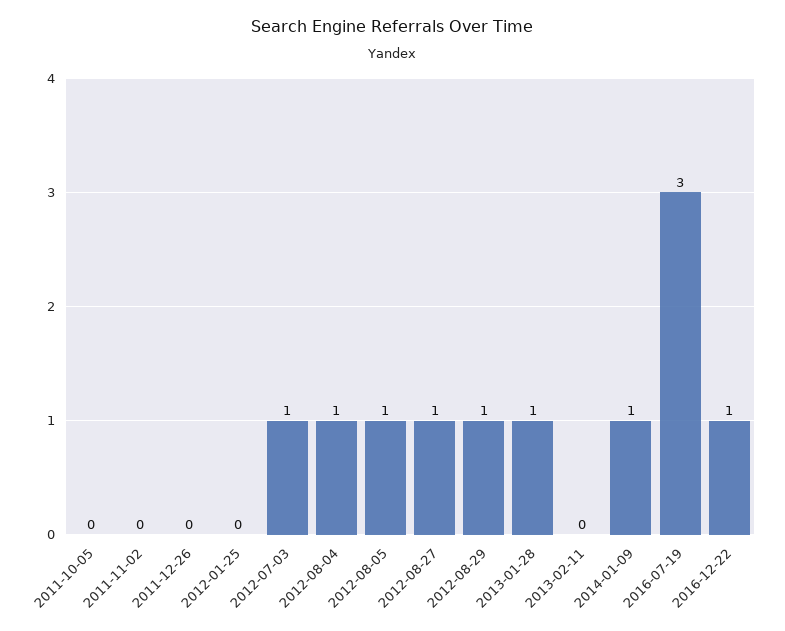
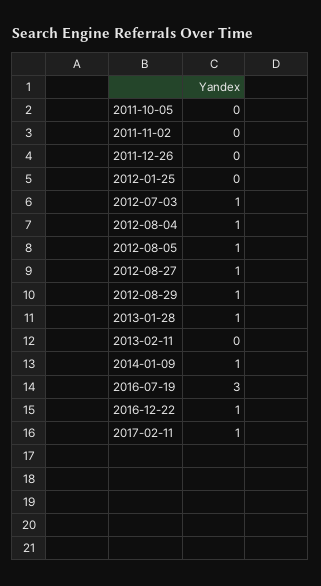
2017-02-11: none -> 1

